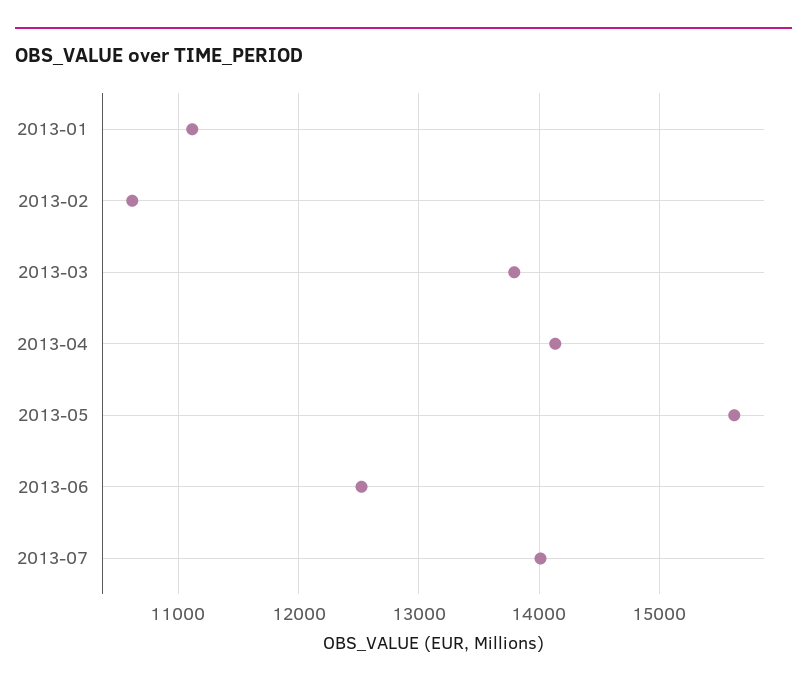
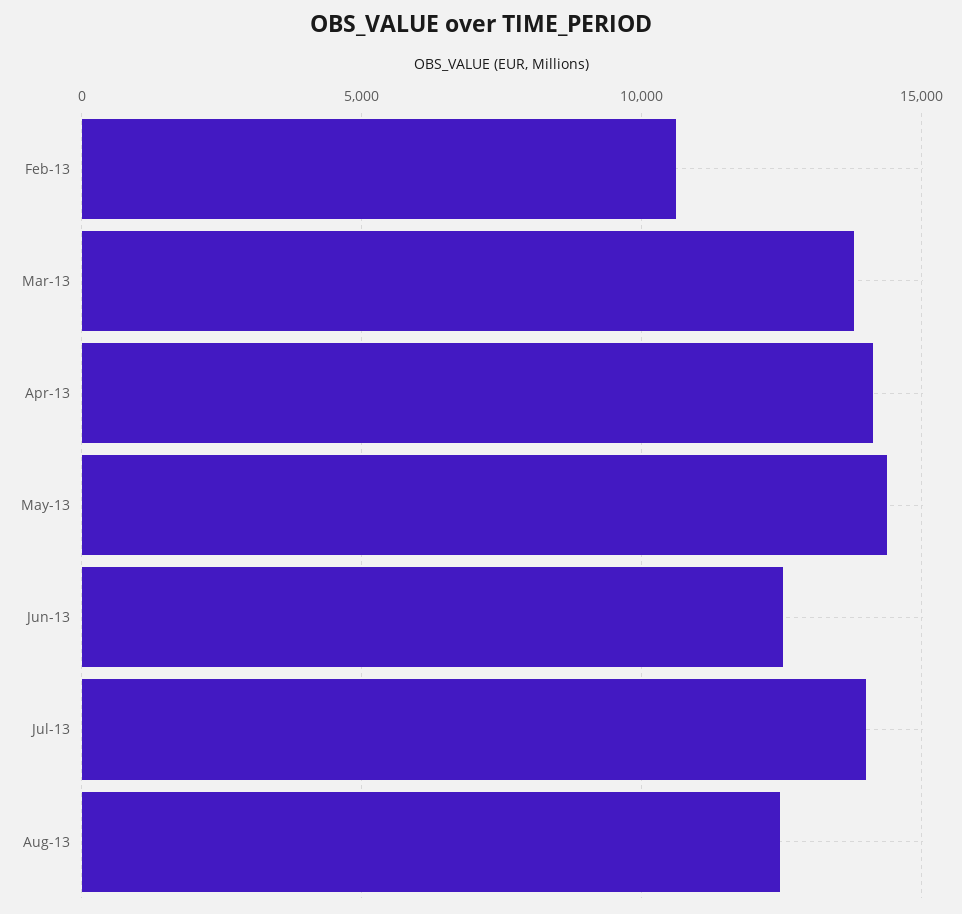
2013-01: 11100 -> none
2013-05: 15600 -> 14500
Aug-13: none -> 12500

